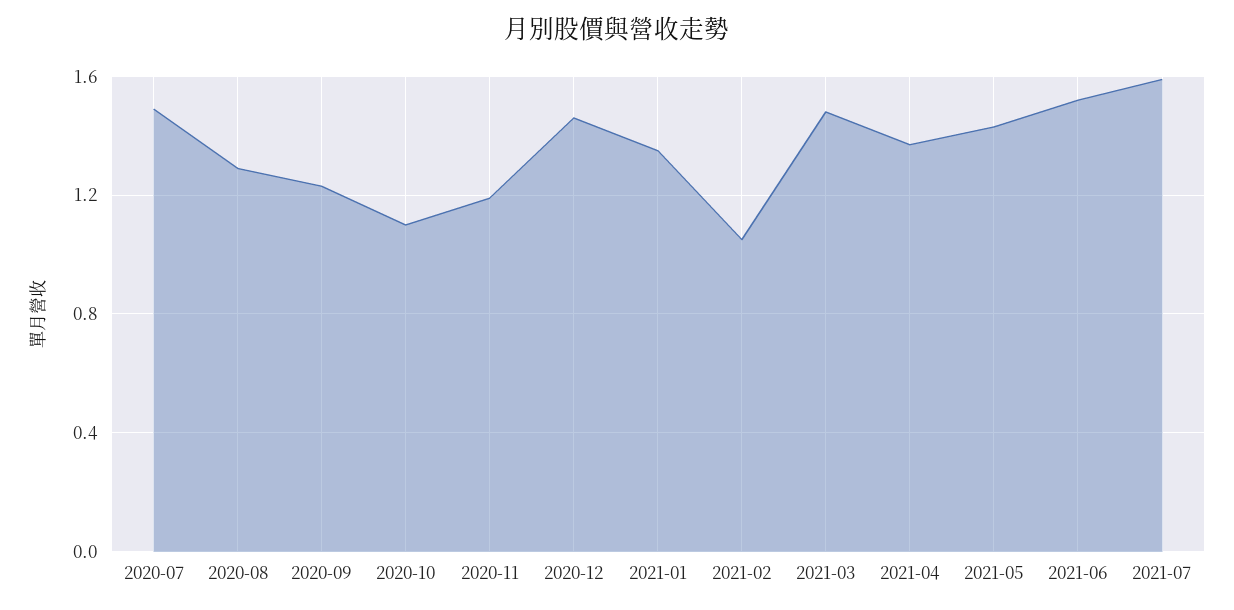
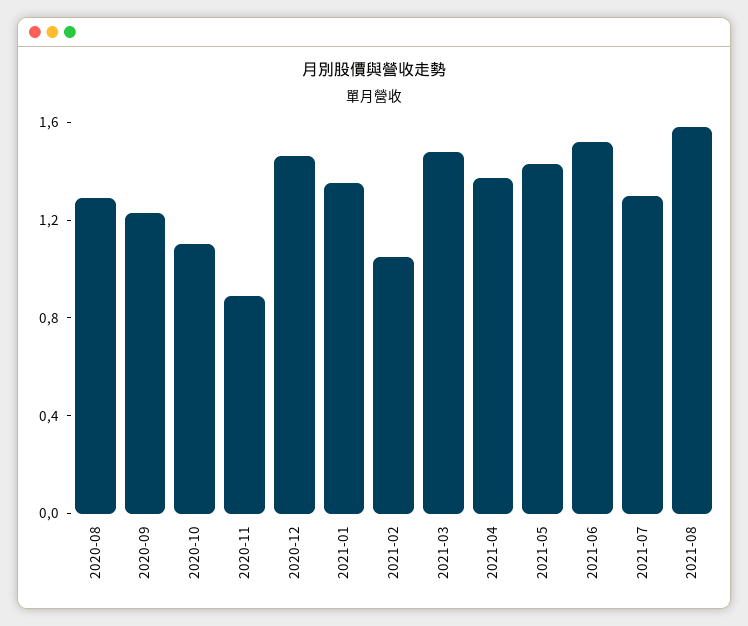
2020-07: 1.5 -> none
2020-11: 1.2 -> 0.9
2021-07: 1.6 -> 1.3
2021-08: none -> 1.6

